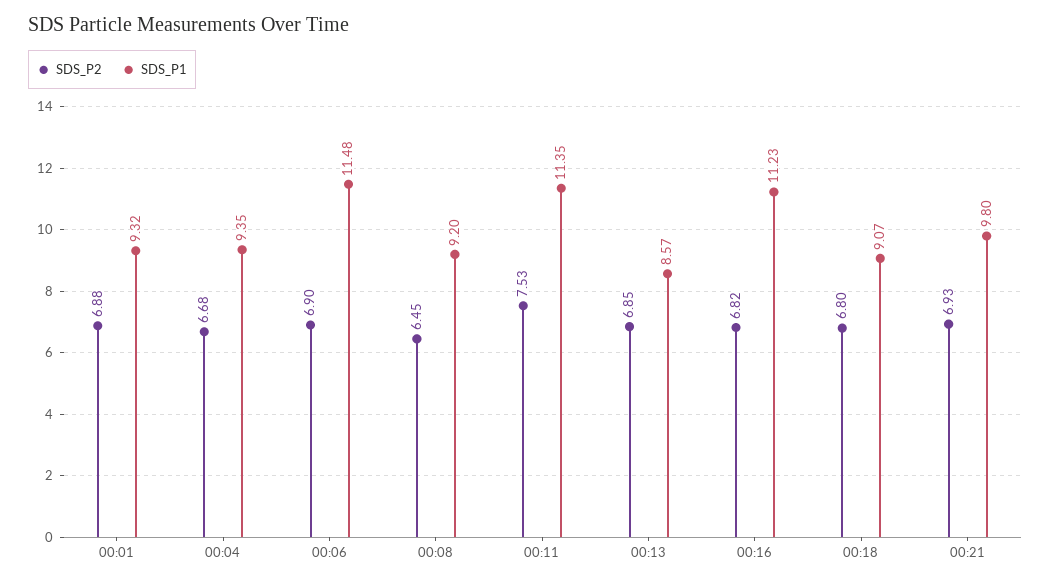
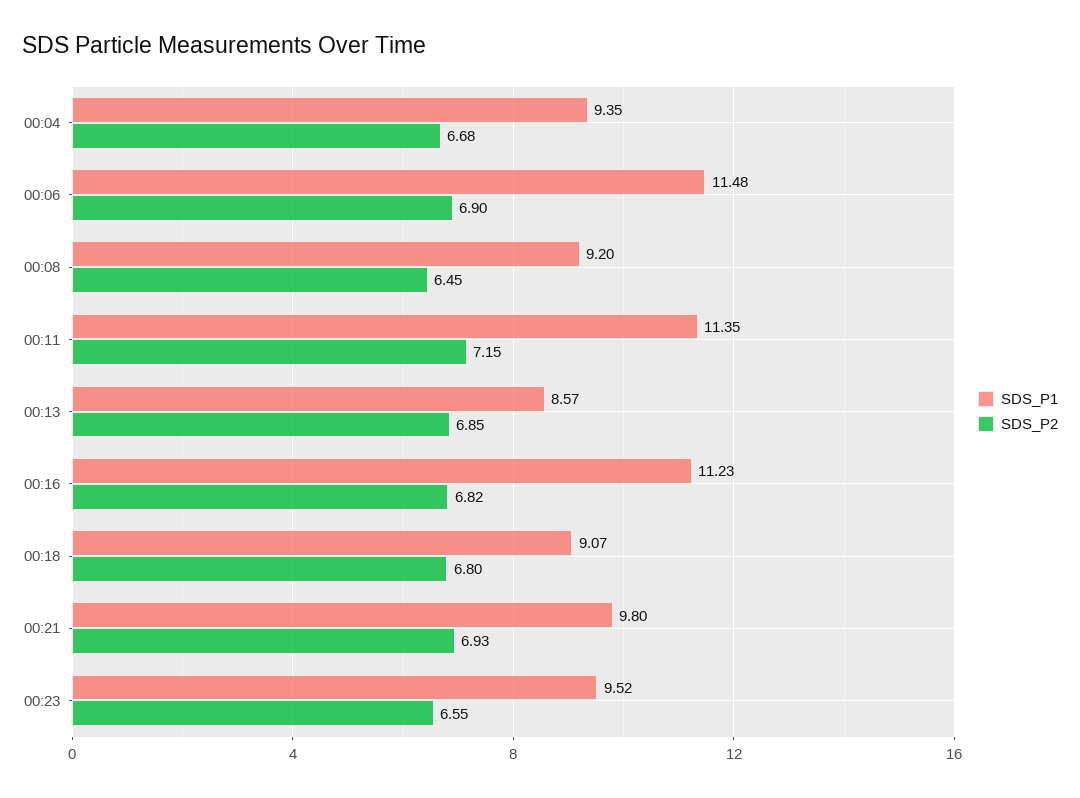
SDS_P2, 00:01: 6.88 -> none
SDS_P1, 00:01: 9.32 -> none
SDS_P2, 00:11: 7.53 -> 7.15
SDS_P1, 00:23: none -> 9.52
SDS_P2, 00:23: none -> 6.55

